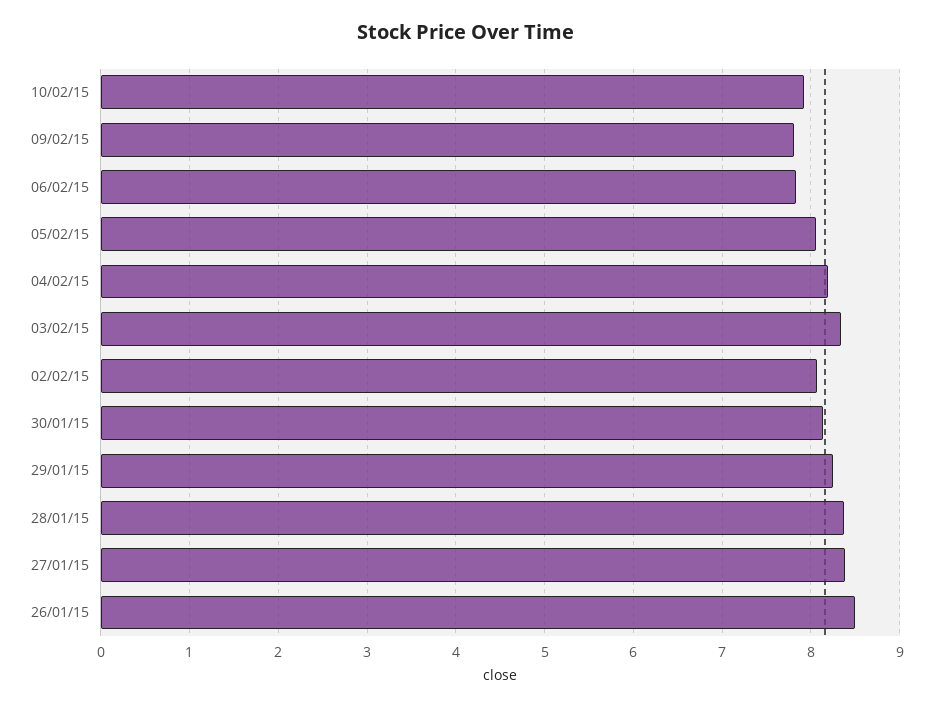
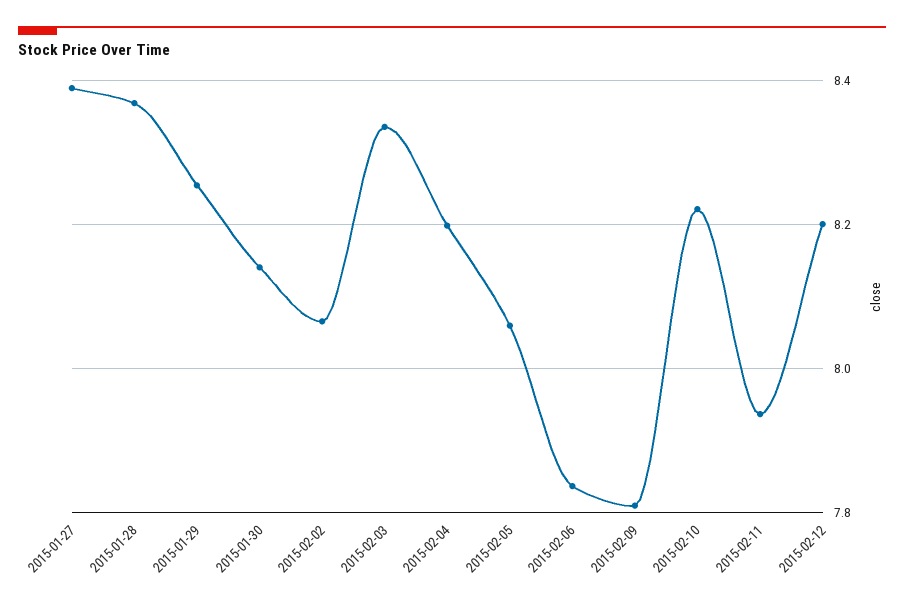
10/02/15: 7.9 -> 8.22
26/01/15: 8.5 -> none
2015-02-11: none -> 7.94
2015-02-12: none -> 8.2

